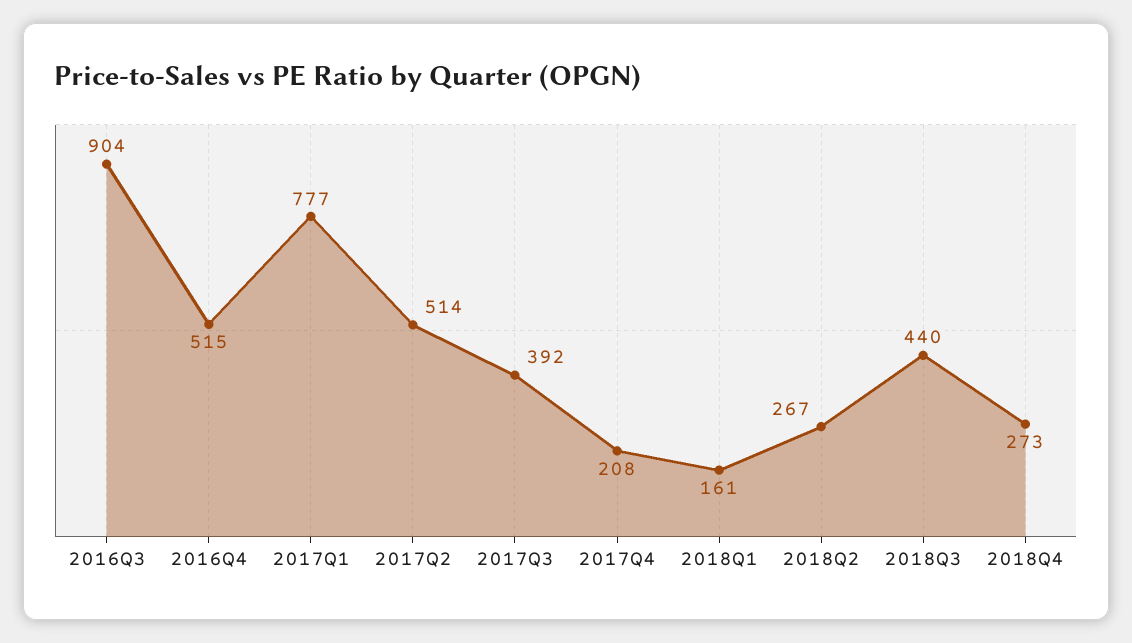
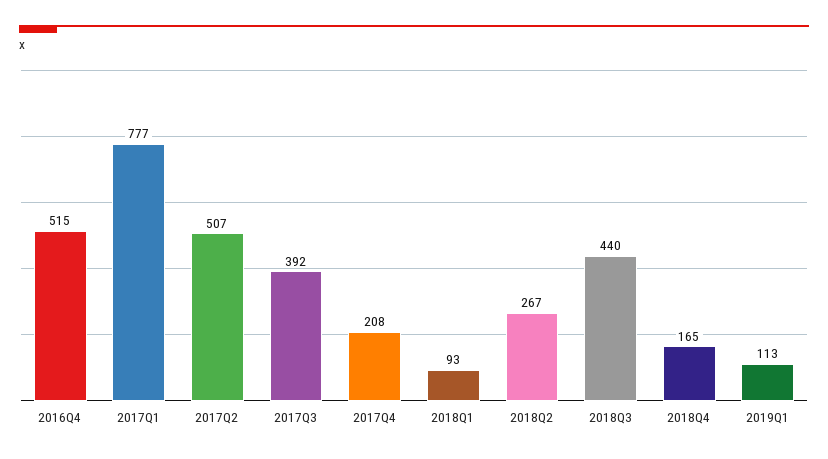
2016Q3: 904 -> none
2017Q2: 514 -> 507
2018Q1: 161 -> 93
2018Q4: 273 -> 165
2019Q1: none -> 113

